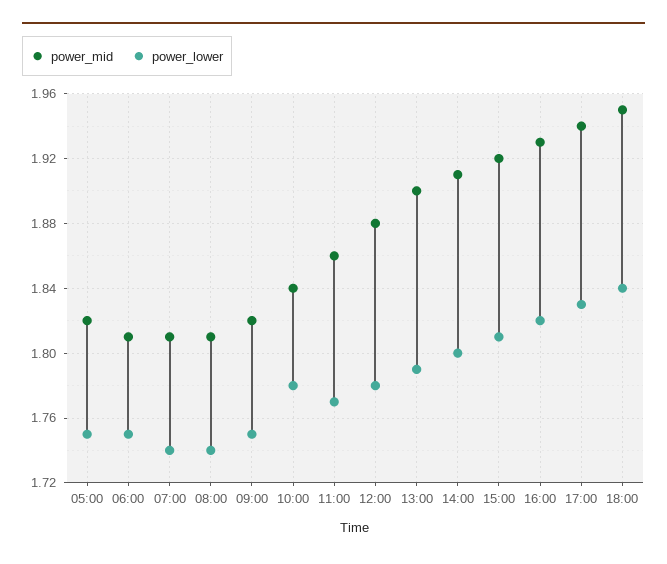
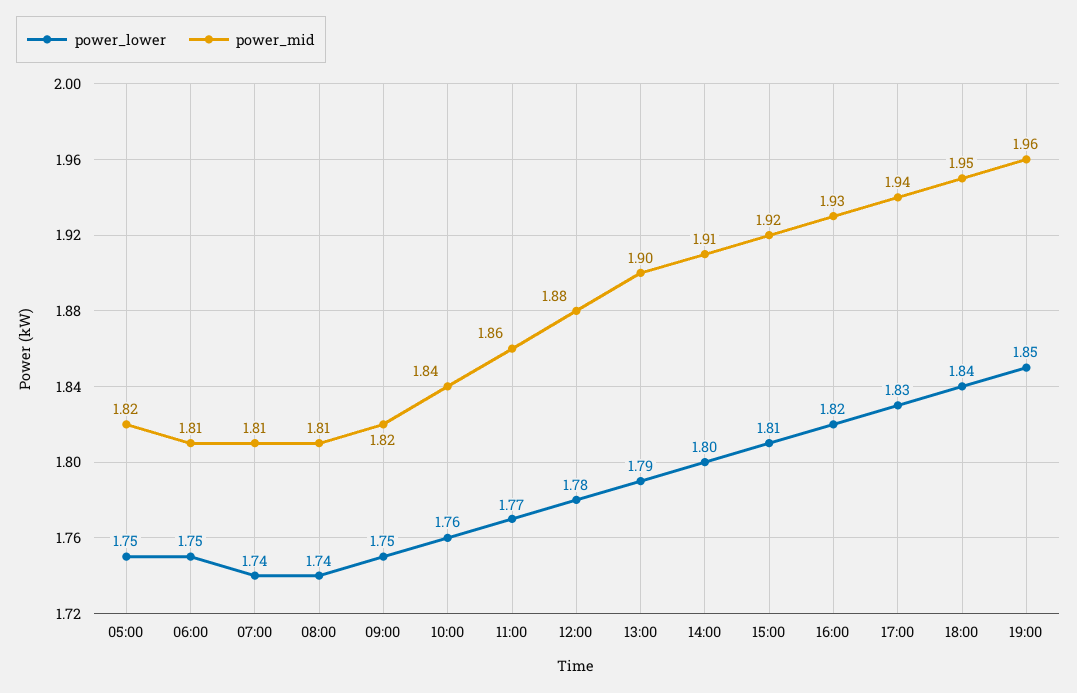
power_lower, 10:00: 1.78 -> 1.76
power_lower, 19:00: none -> 1.85
power_mid, 19:00: none -> 1.96

